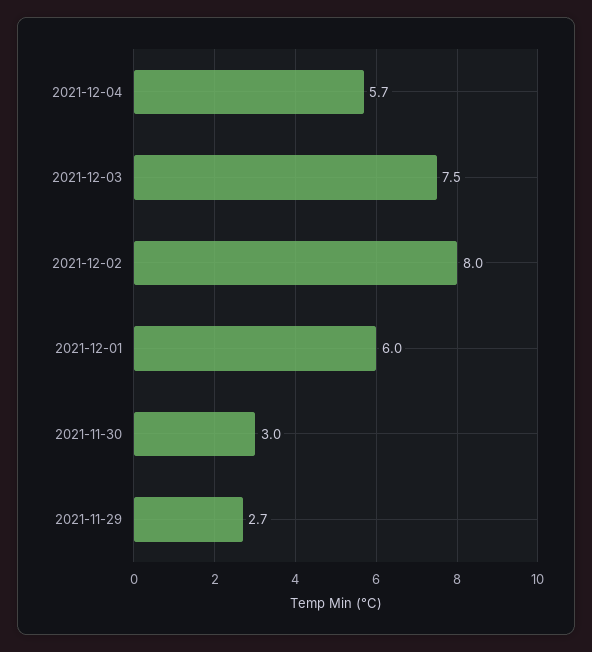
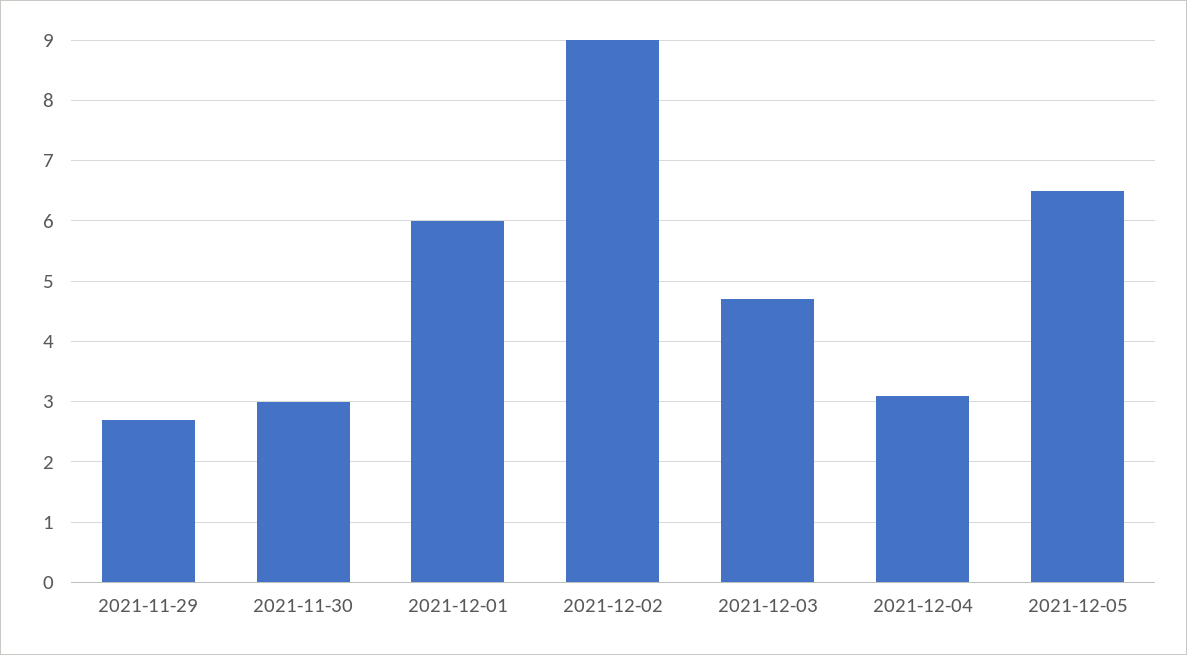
2021-12-04: 5.7 -> 3.1
2021-12-03: 7.5 -> 4.7
2021-12-02: 8 -> 9
2021-12-05: none -> 6.5

